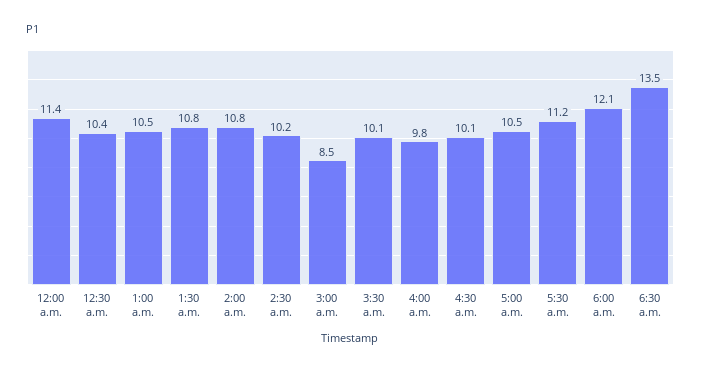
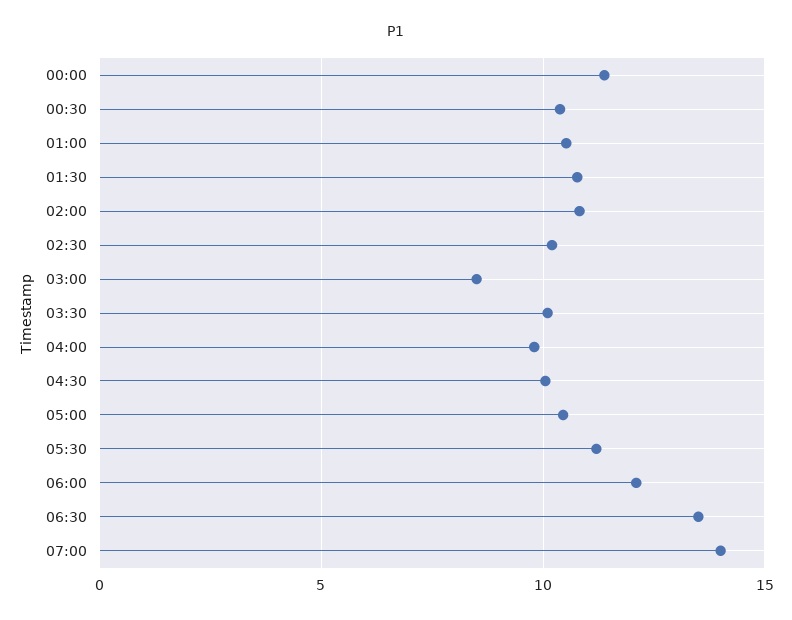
07:00: none -> 14

